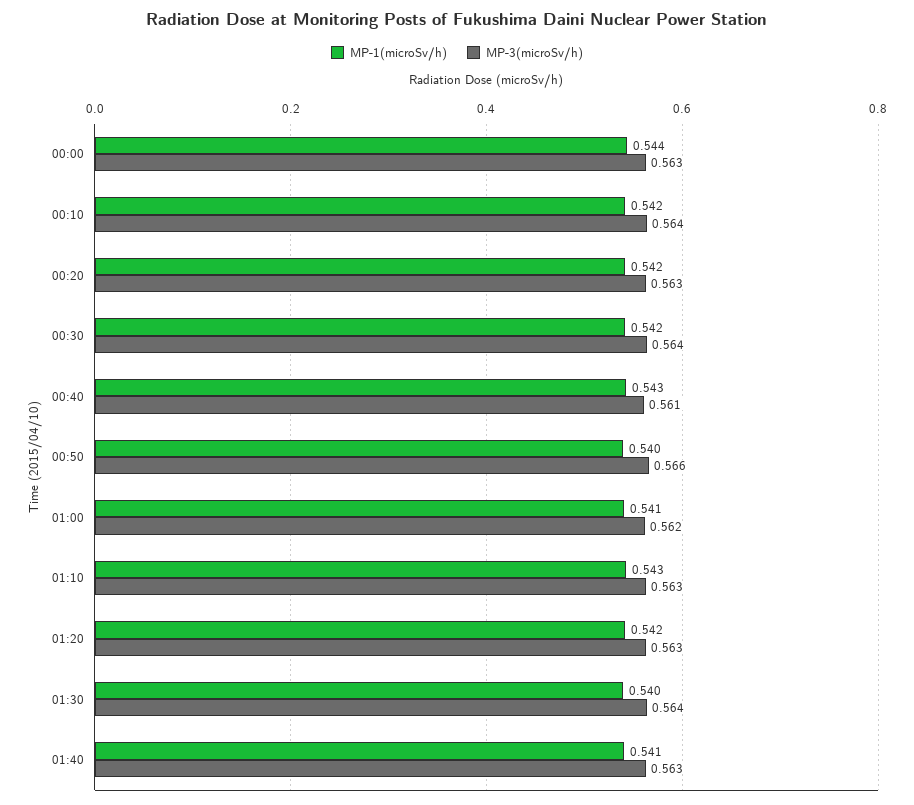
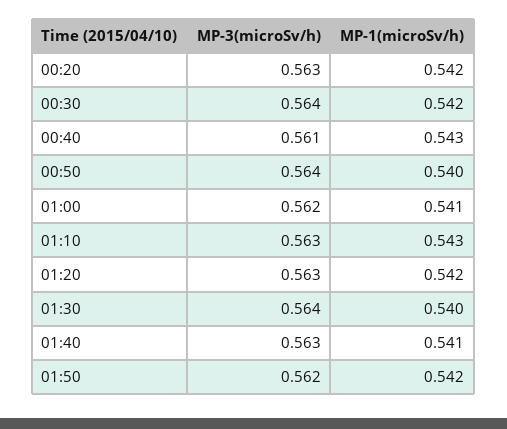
MP-1(microSv/h), 00:00: 0.544 -> none
MP-3(microSv/h), 00:00: 0.563 -> none
MP-1(microSv/h), 00:10: 0.542 -> none
MP-3(microSv/h), 00:10: 0.564 -> none
MP-3(microSv/h), 00:50: 0.566 -> 0.564
MP-3(microSv/h), 01:50: none -> 0.562
MP-1(microSv/h), 01:50: none -> 0.542

